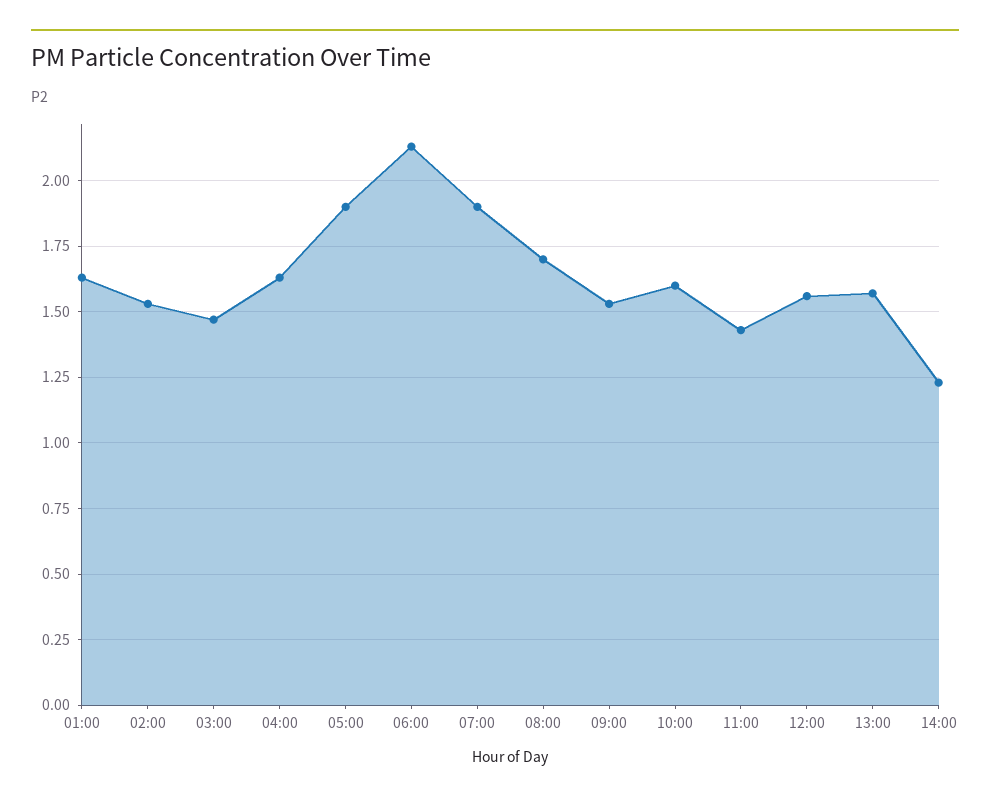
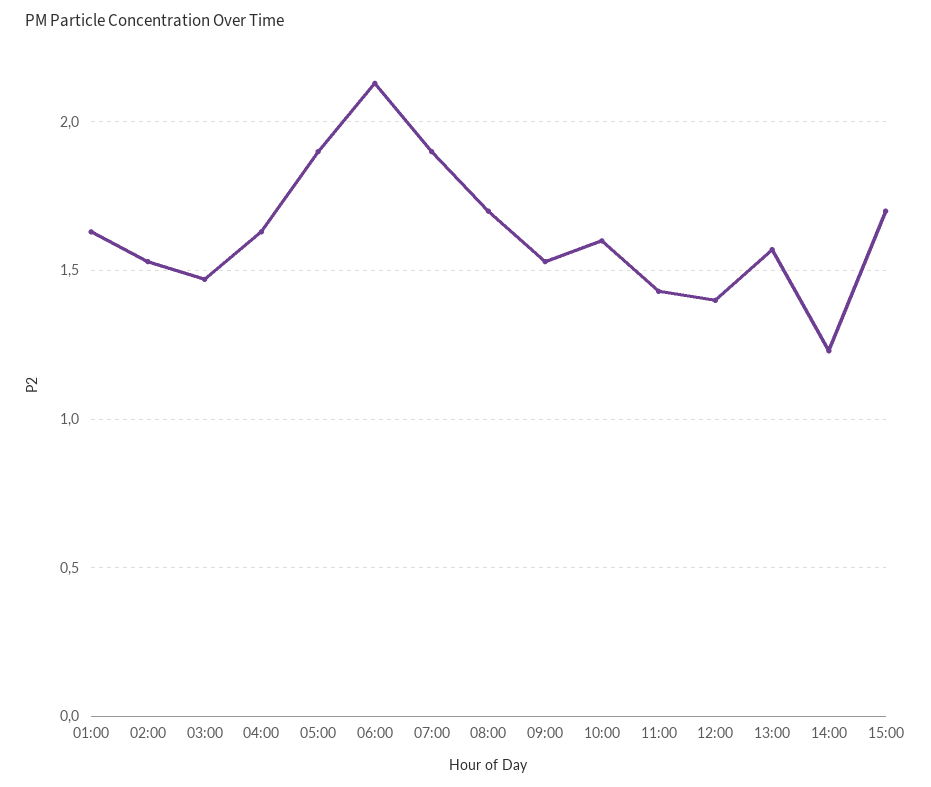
12:00: 1.55 -> 1.4
15:00: none -> 1.7

